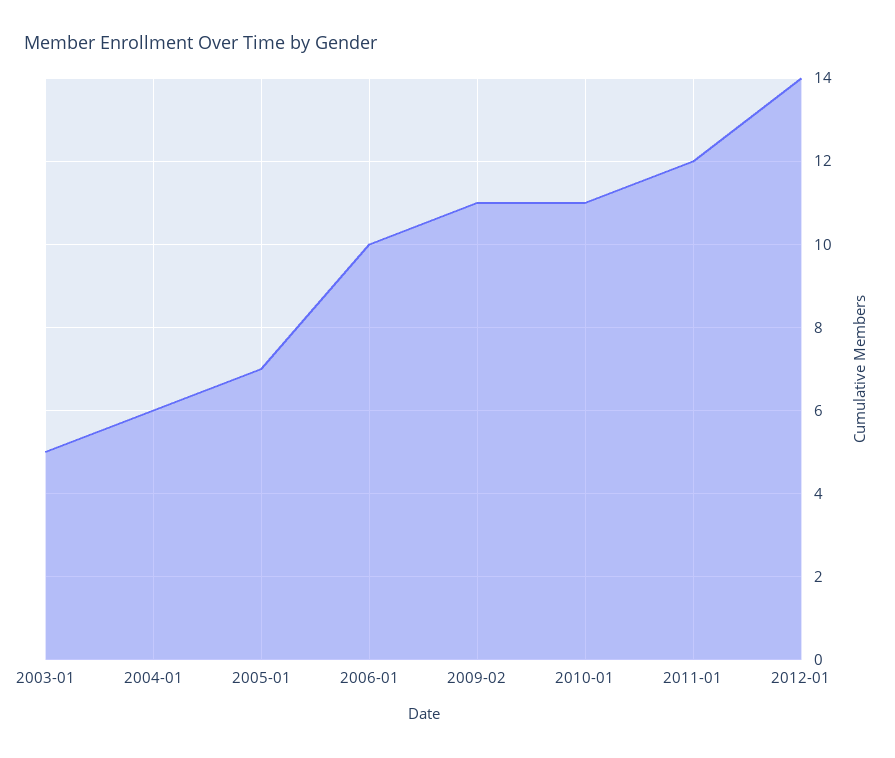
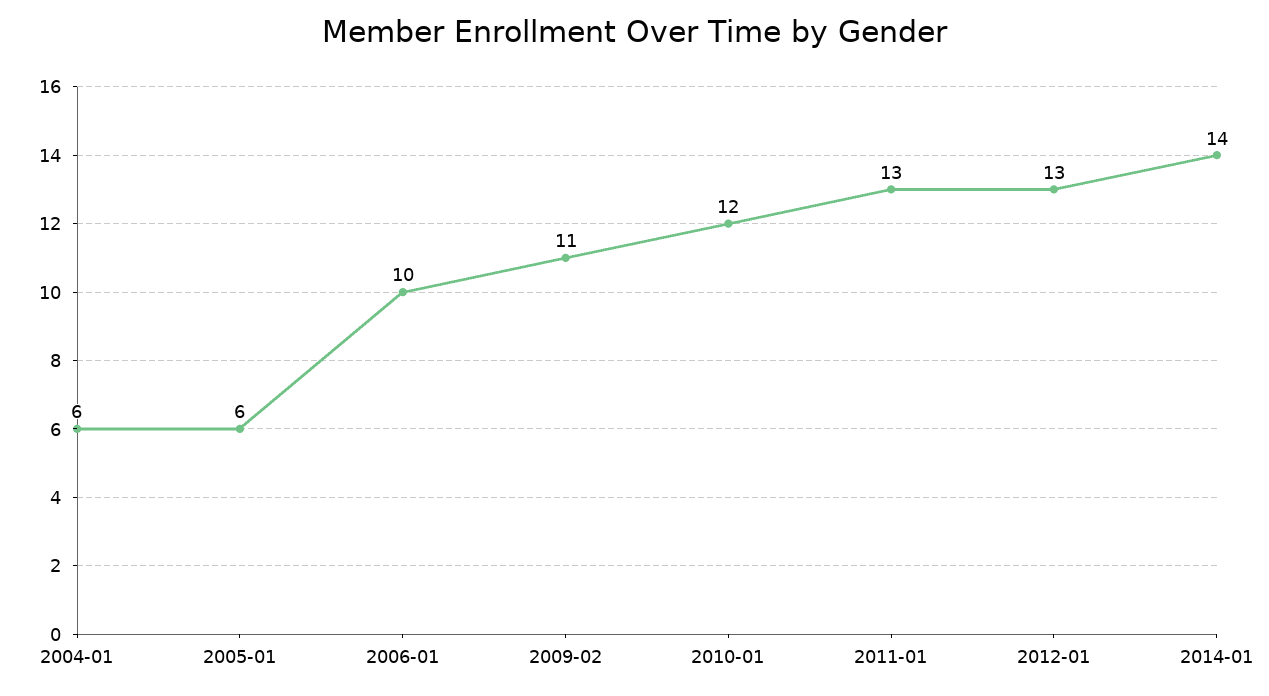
2003-01: 5 -> none
2005-01: 7 -> 6
2010-01: 11 -> 12
2011-01: 12 -> 13
2012-01: 14 -> 13
2014-01: none -> 14

